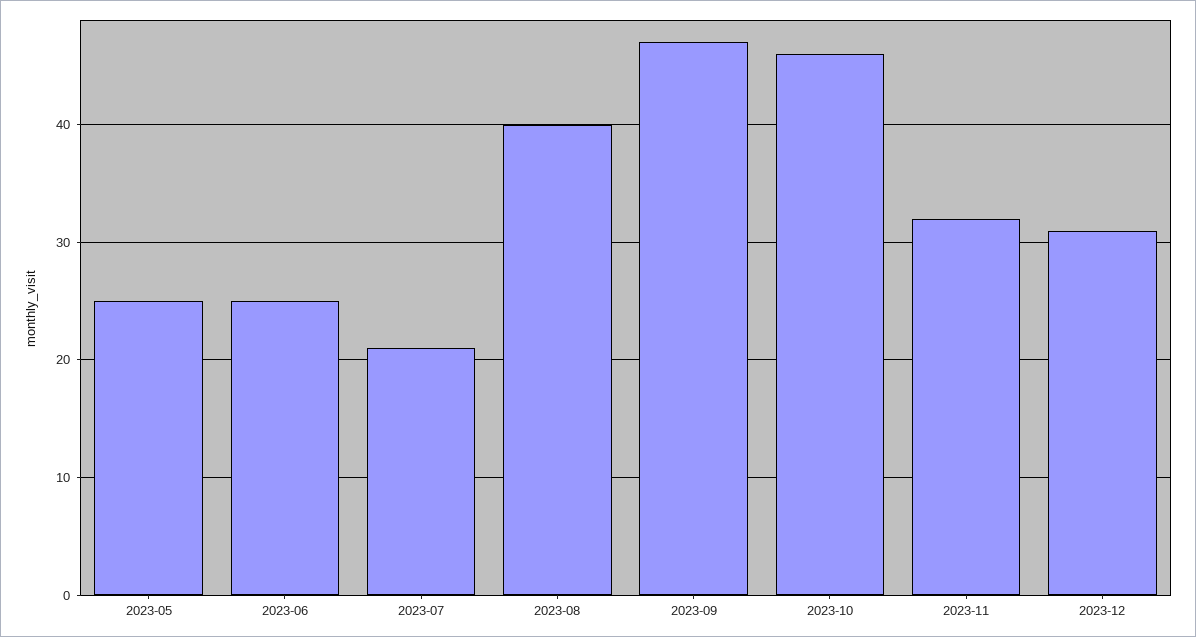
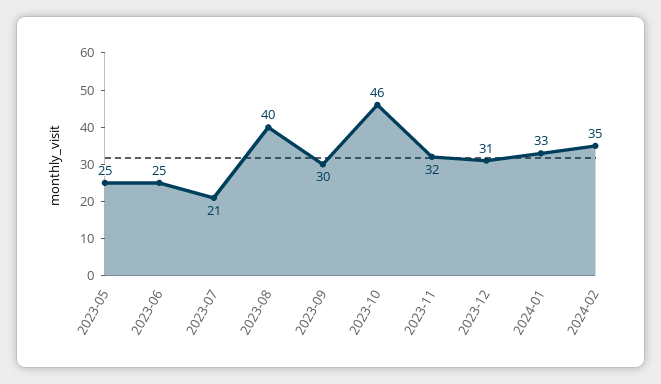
2023-09: 47 -> 30
2024-01: none -> 33
2024-02: none -> 35

